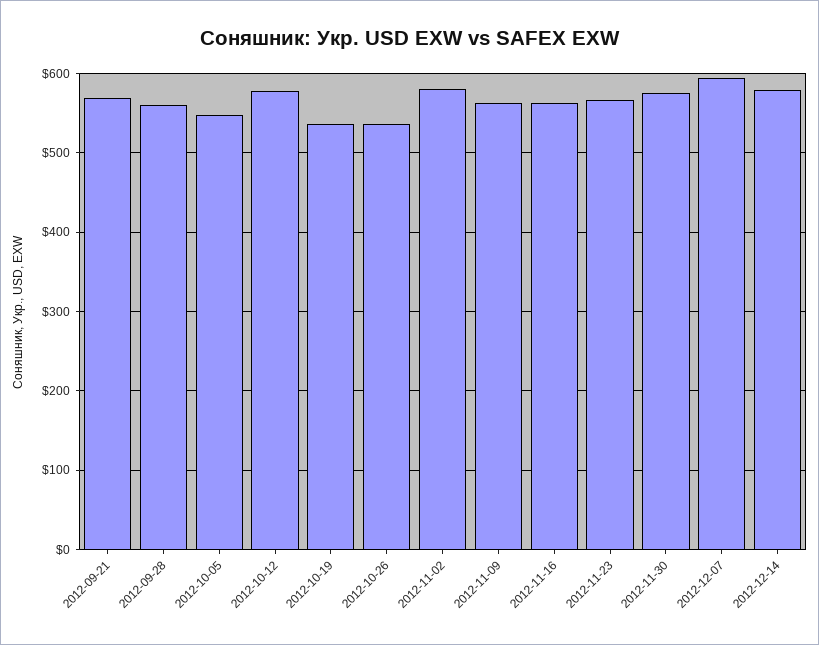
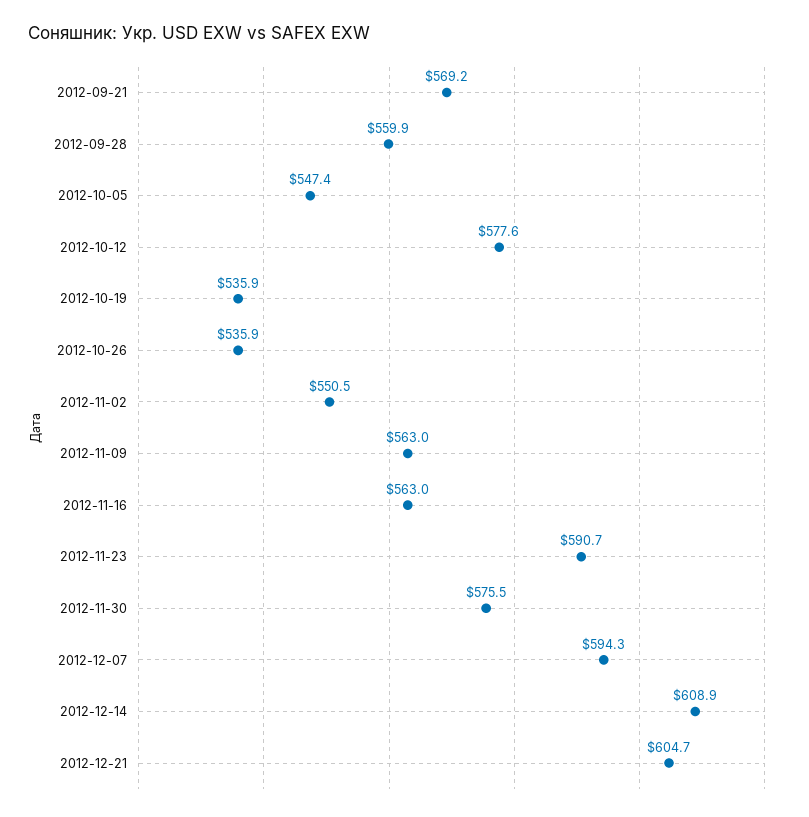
2012-11-02: 580 -> 550.5
2012-11-23: 570 -> 590.7
2012-12-14: 580 -> 608.9
2012-12-21: none -> 604.7

